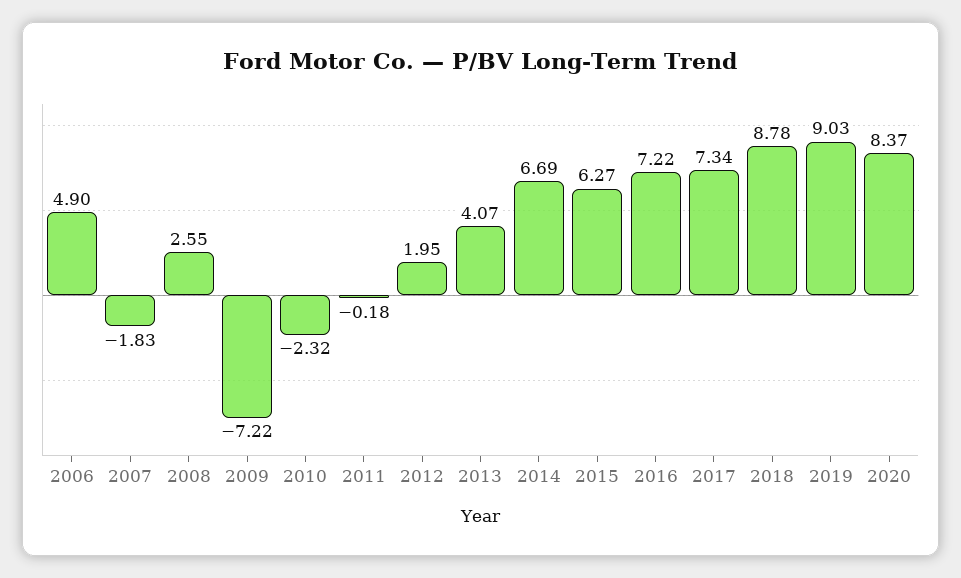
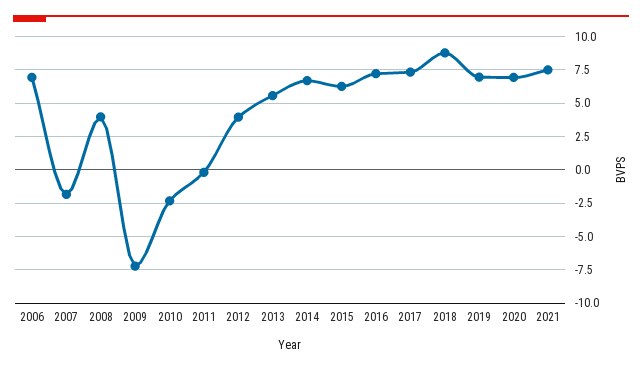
2006: 4.9 -> 7
2008: 2.55 -> 4
2012: 1.95 -> 4
2013: 4.07 -> 5.5
2019: 9.03 -> 7
2020: 8.37 -> 7
2021: none -> 7.5

